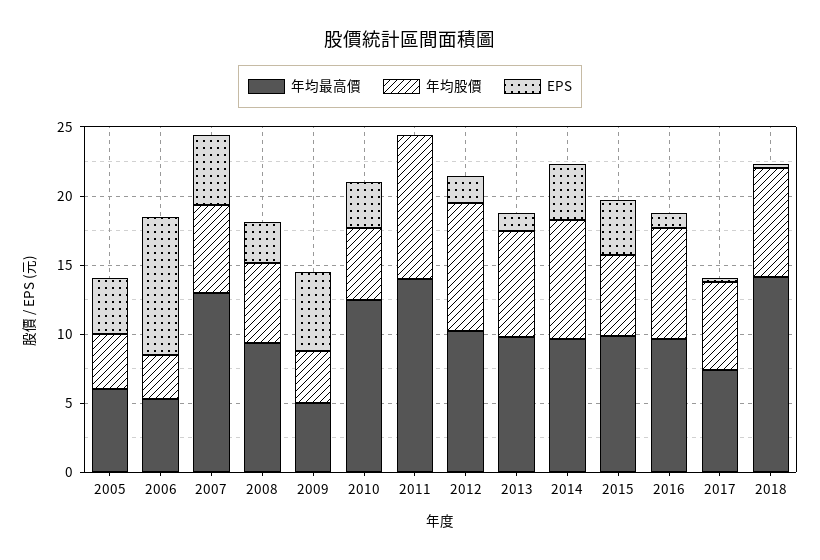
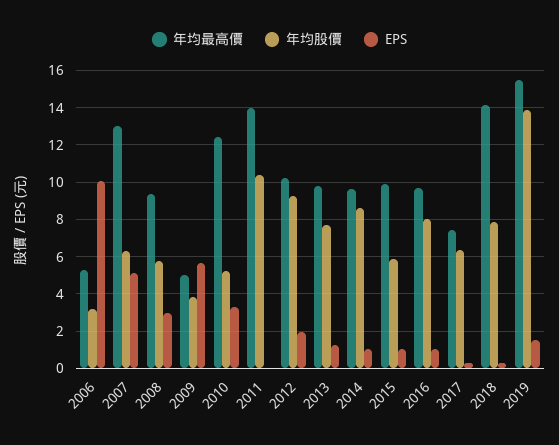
年均最高價, 2005: 6 -> none
年均股價, 2005: 4 -> none
EPS, 2005: 4 -> none
EPS, 2014: 4 -> 1
EPS, 2015: 4 -> 1
年均最高價, 2019: none -> 15.5
年均股價, 2019: none -> 14
EPS, 2019: none -> 1.5

